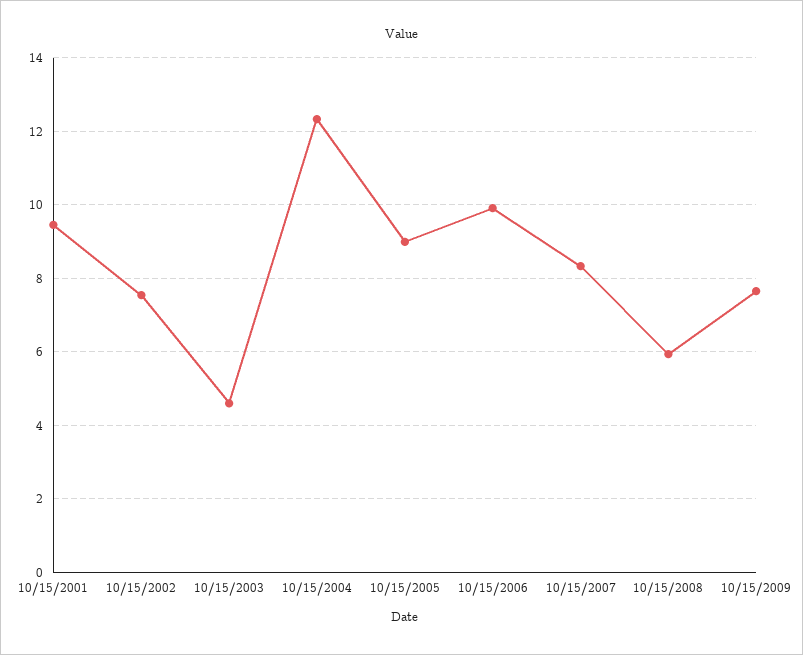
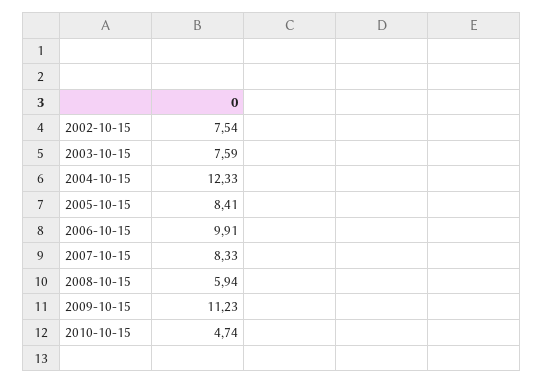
10/15/2001: 9.4 -> none
10/15/2003: 4.6 -> 7.59
10/15/2005: 9 -> 8.41
10/15/2009: 7.6 -> 11.23
2010-10-15: none -> 4.74

